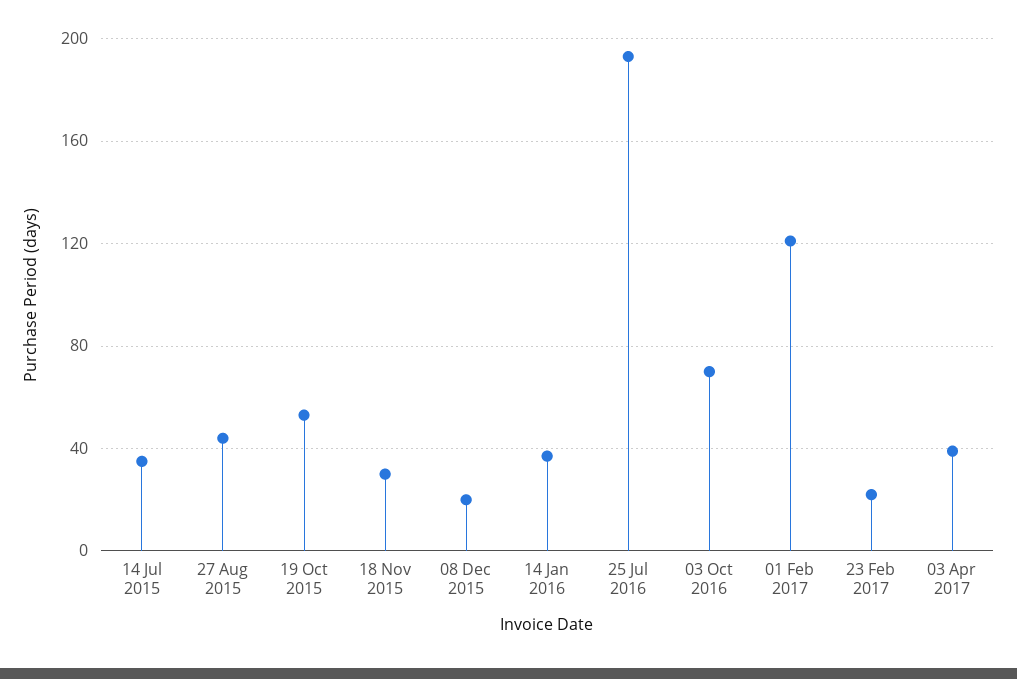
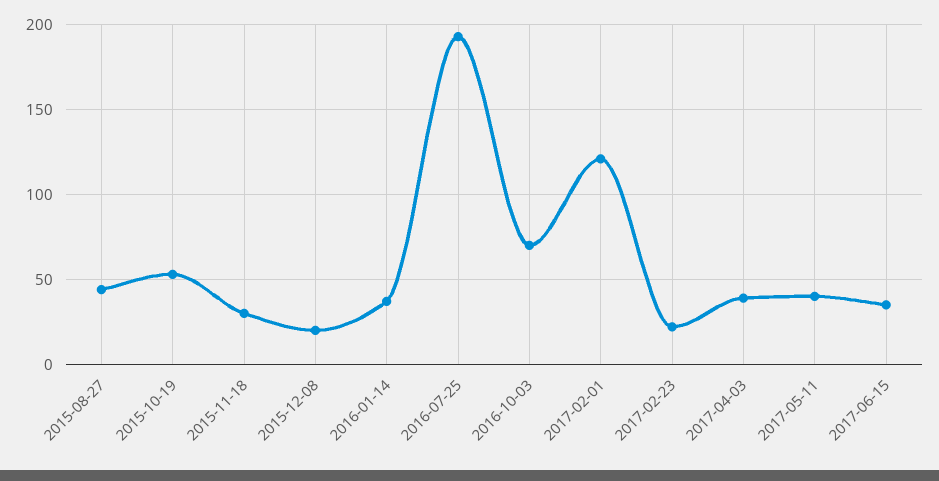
14 Jul 2015: 35 -> none
2017-05-11: none -> 40
2017-06-15: none -> 35

